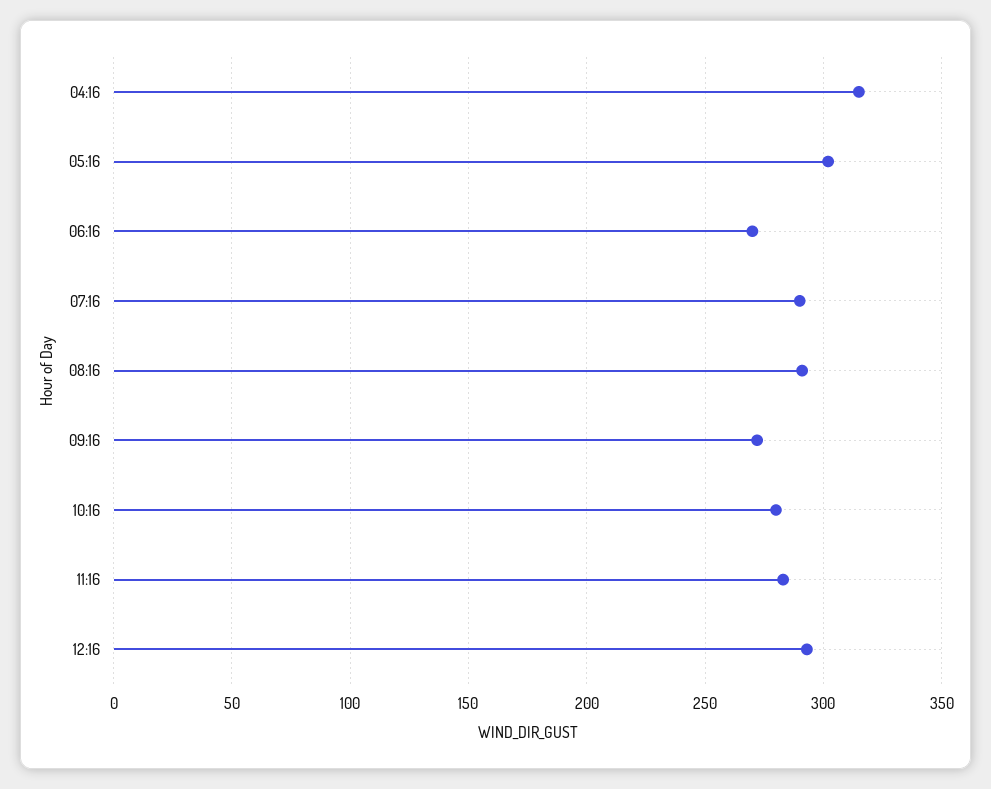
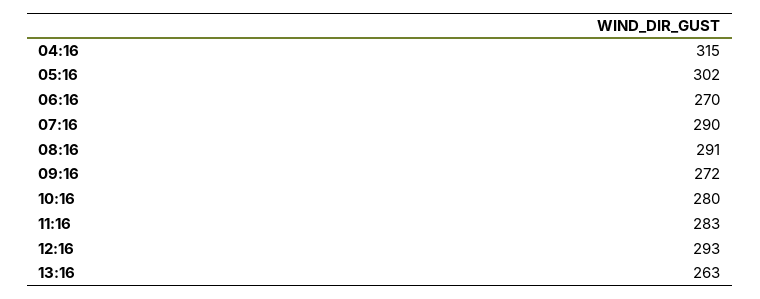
13:16: none -> 263

